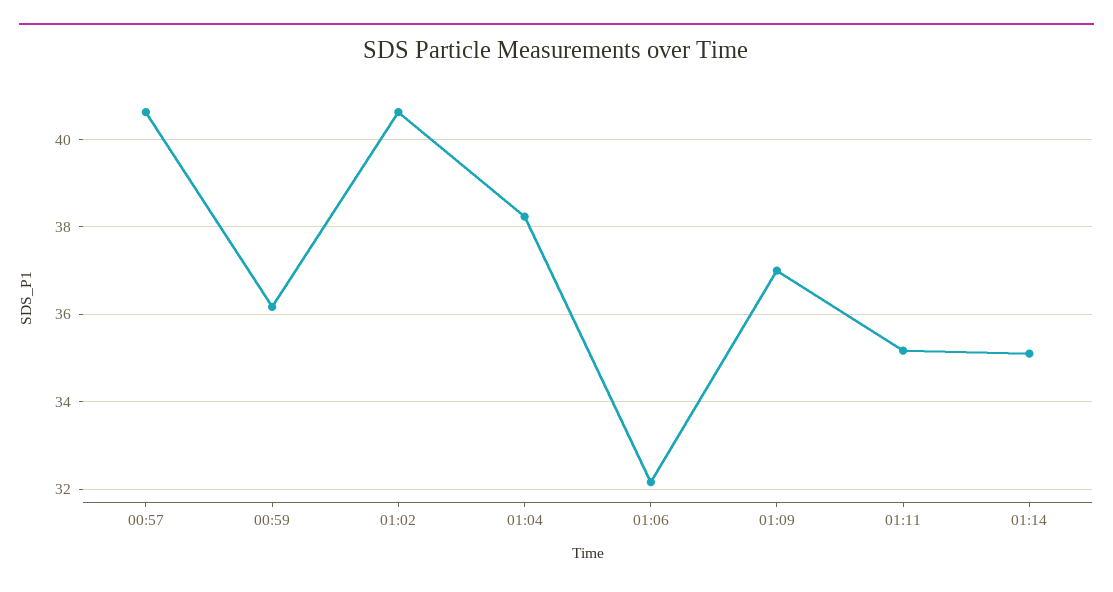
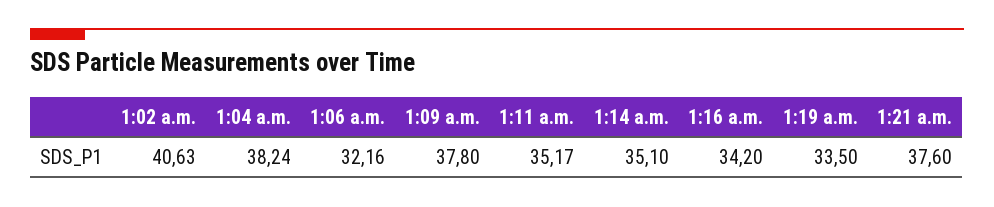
00:57: 40.6 -> none
00:59: 36.2 -> none
01:09: 37 -> 37.8
1:16 a.m.: none -> 34.2
1:19 a.m.: none -> 33.5
1:21 a.m.: none -> 37.6

